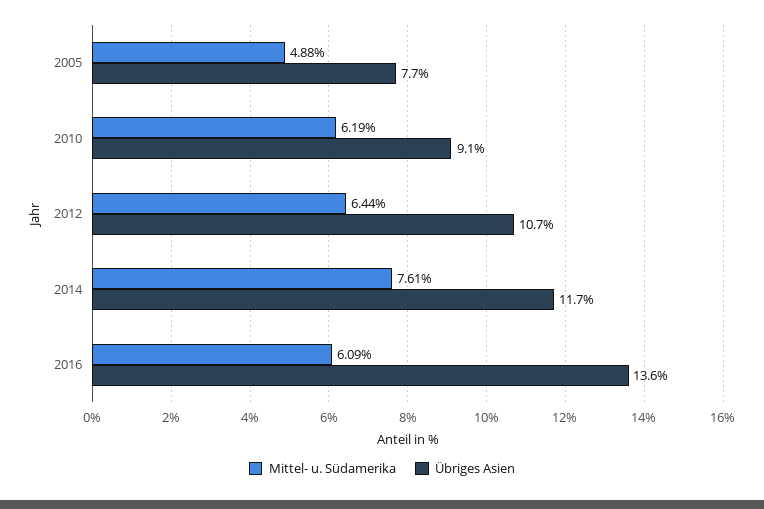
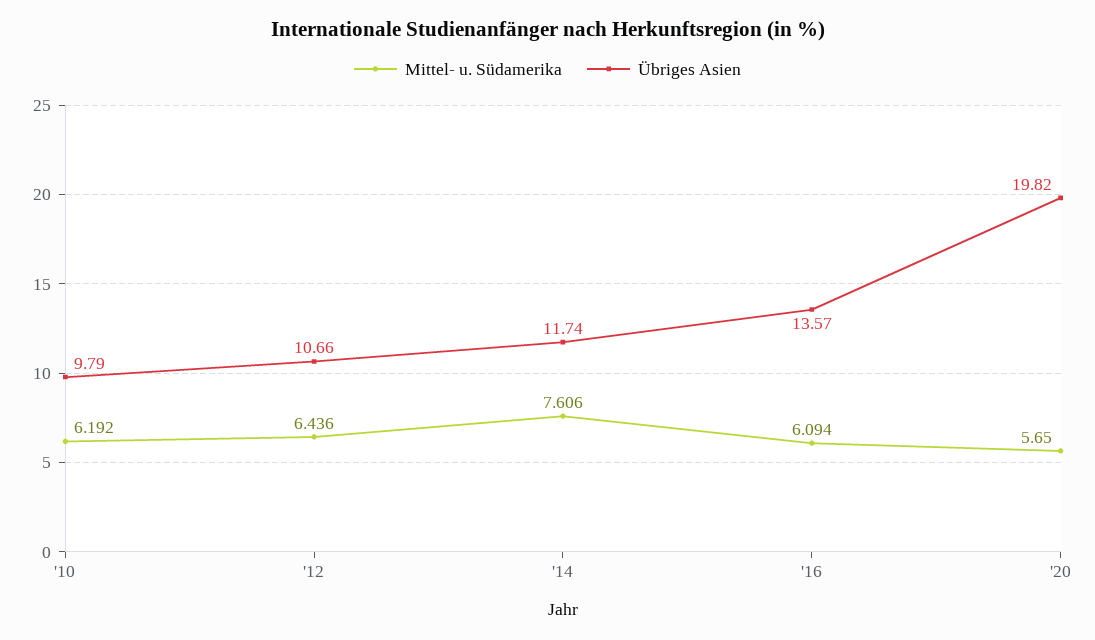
Mittel- u. Südamerika, 2005: 4.88 -> none
Übriges Asien, 2005: 7.7 -> none
Übriges Asien, 2010: 9.1 -> 9.79
Mittel- u. Südamerika, '20: none -> 5.65
Übriges Asien, '20: none -> 19.82

